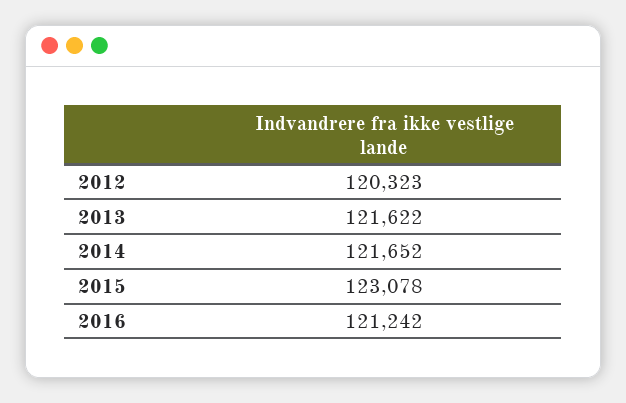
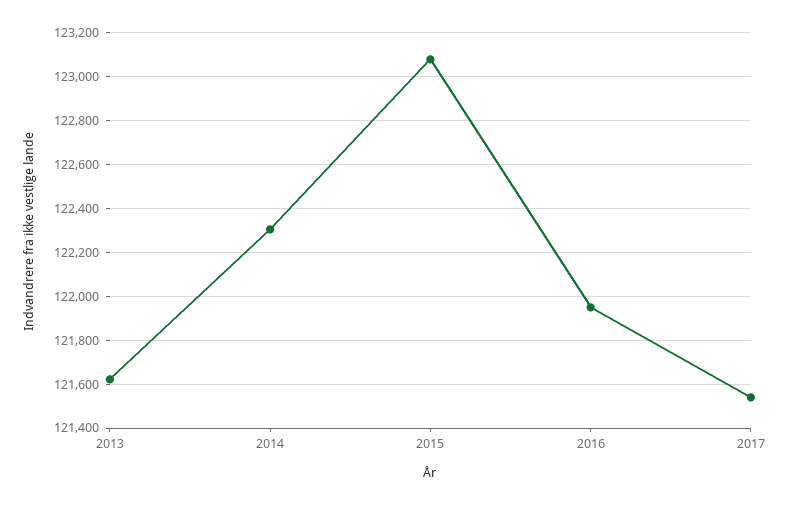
2012: 120323 -> none
2014: 121652 -> 122300
2016: 121242 -> 121950
2017: none -> 121550

